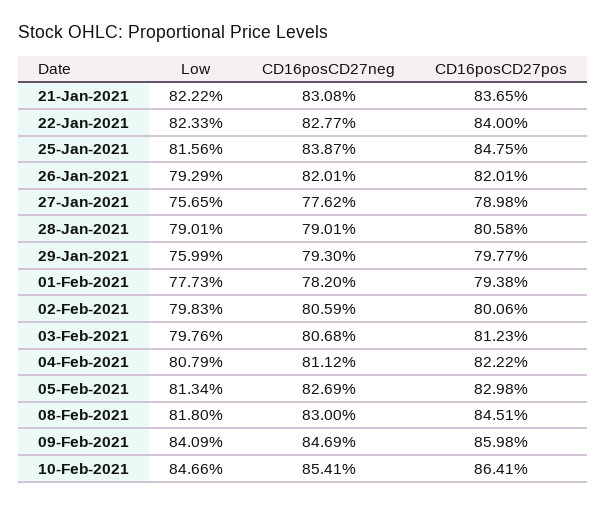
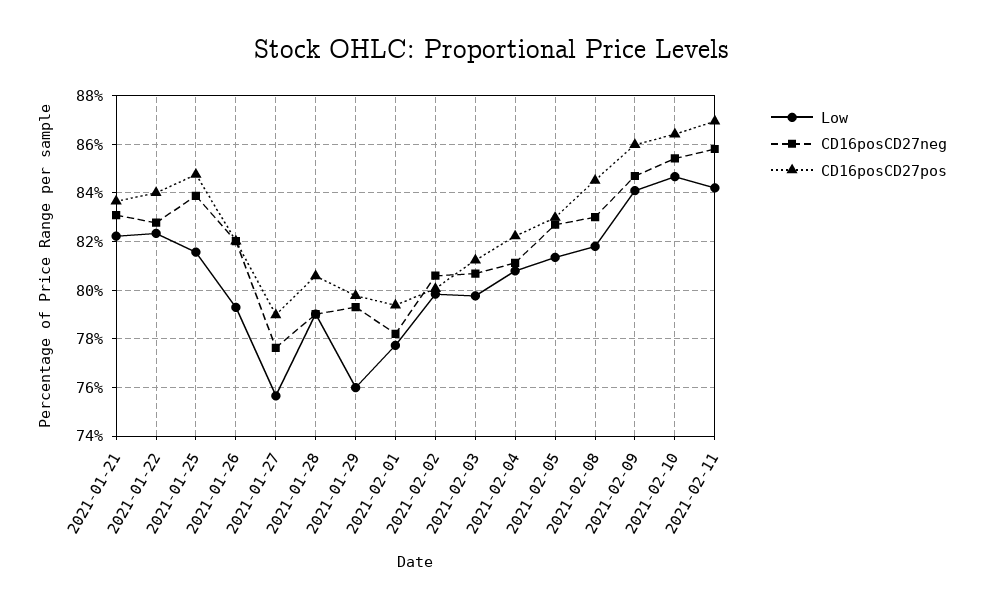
Low, 2021-02-11: none -> 84.25
CD16posCD27neg, 2021-02-11: none -> 85.75
CD16posCD27pos, 2021-02-11: none -> 87

